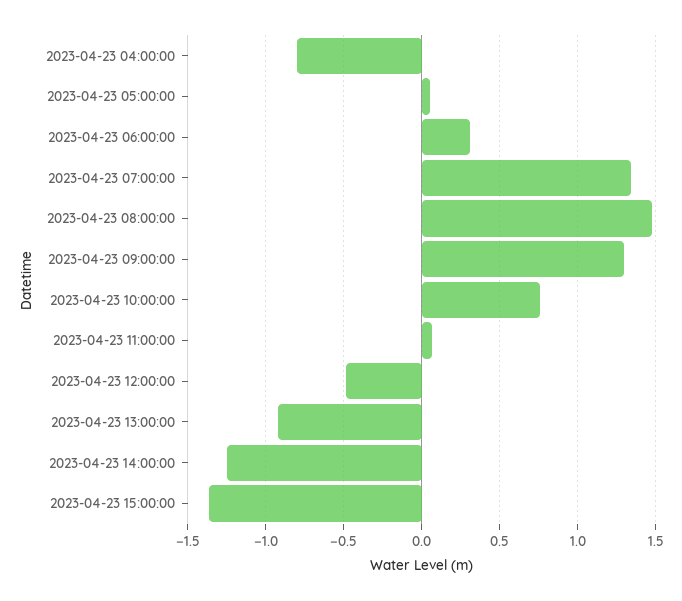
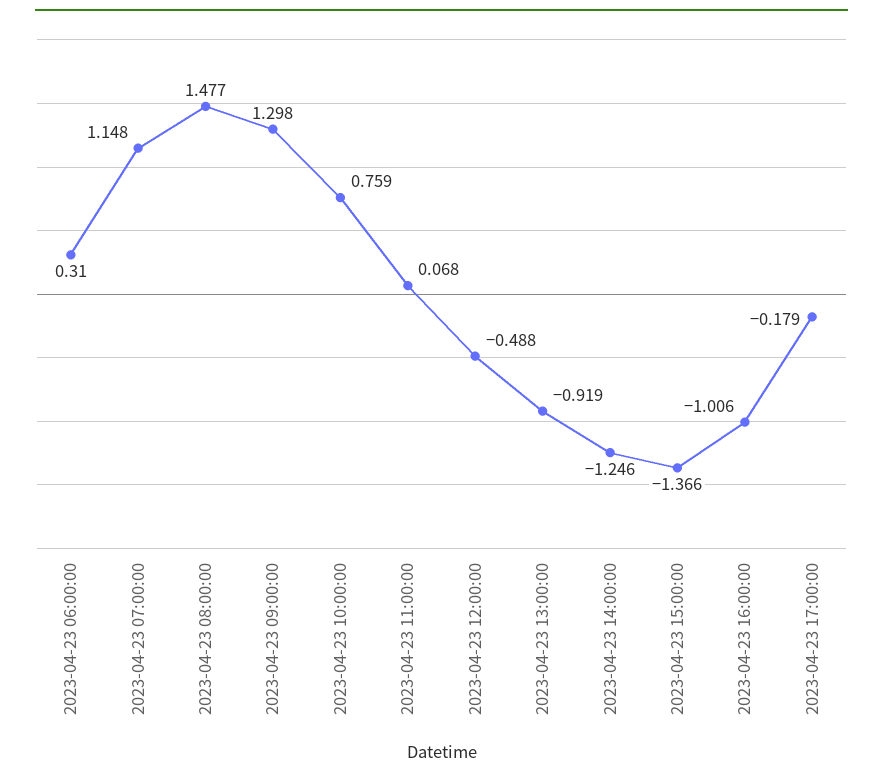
2023-04-23 04:00:00: -0.8 -> none
2023-04-23 05:00:00: 0.05 -> none
2023-04-23 07:00:00: 1.35 -> 1.148
2023-04-23 16:00:00: none -> -1.006
2023-04-23 17:00:00: none -> -0.179

